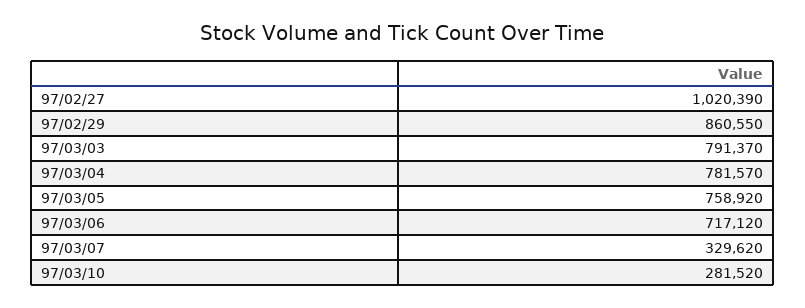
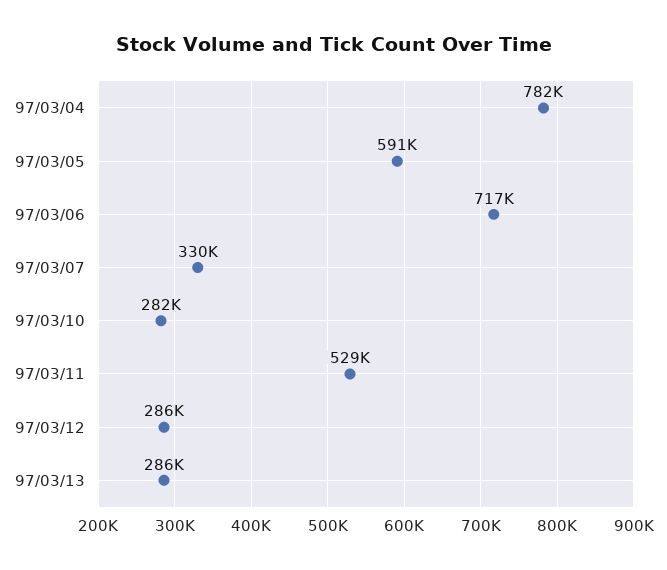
97/02/27: 1020390 -> none
97/02/29: 860550 -> none
97/03/03: 791370 -> none
97/03/05: 758920 -> 591000
97/03/11: none -> 529000
97/03/12: none -> 286000
97/03/13: none -> 286000

